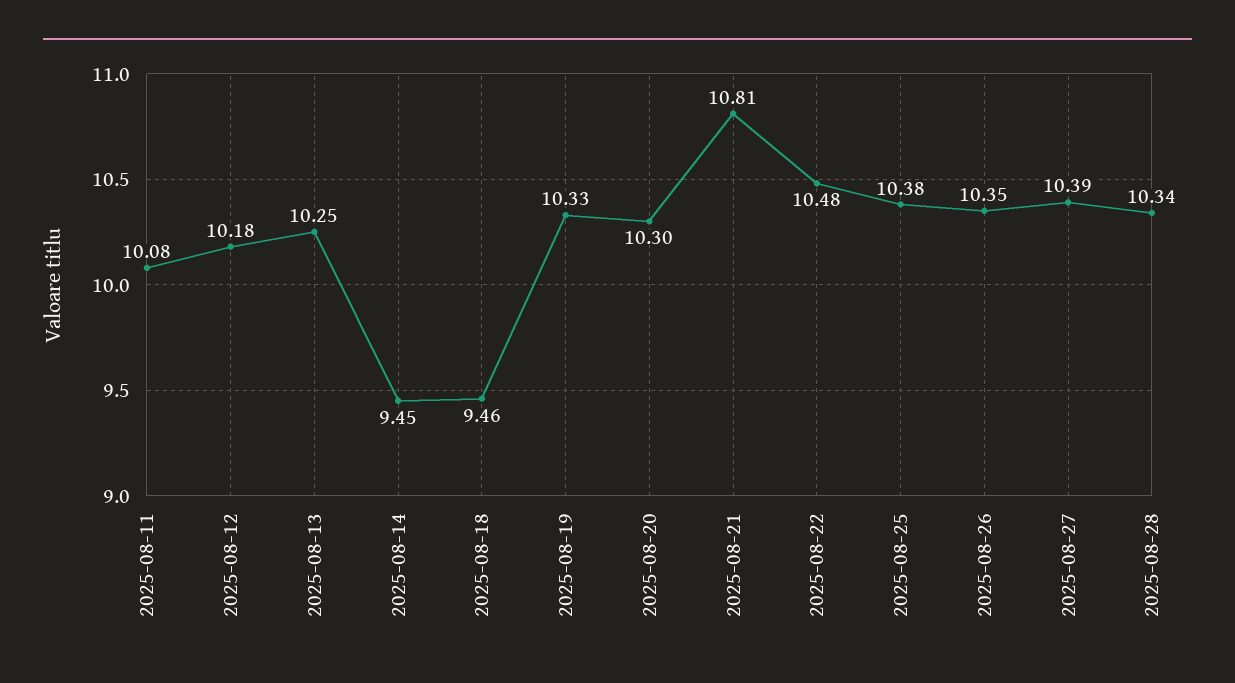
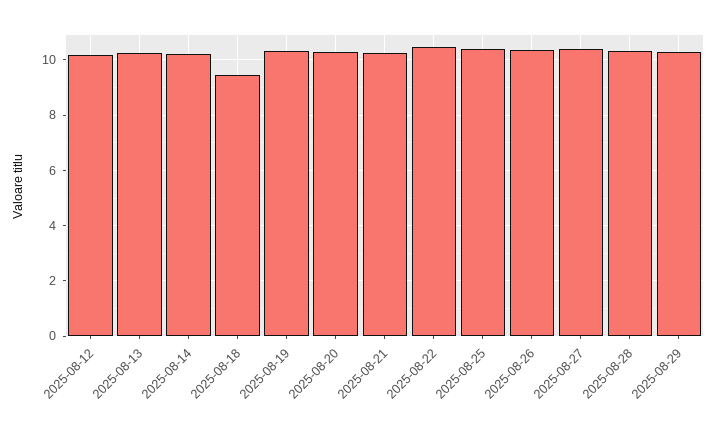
2025-08-11: 10.08 -> none
2025-08-14: 9.45 -> 10.25
2025-08-21: 10.81 -> 10.25
2025-08-29: none -> 10.25

